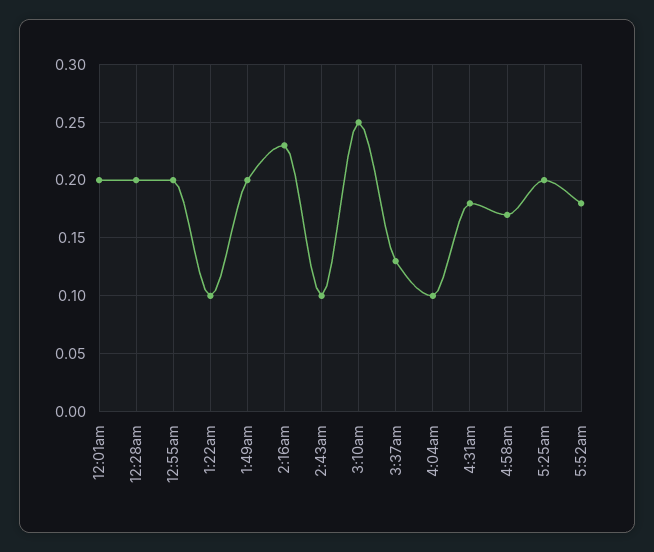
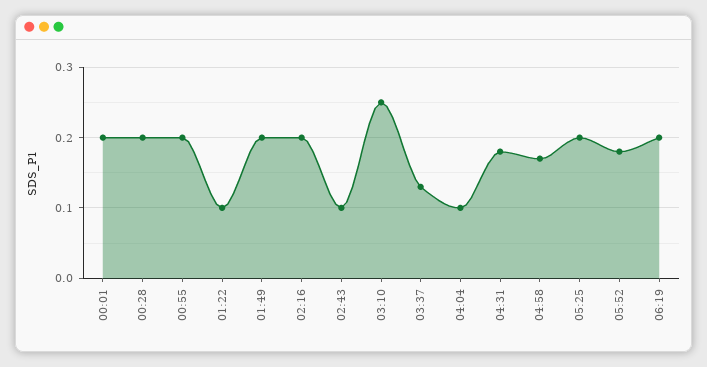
2:16am: 0.23 -> 0.2
06:19: none -> 0.2

